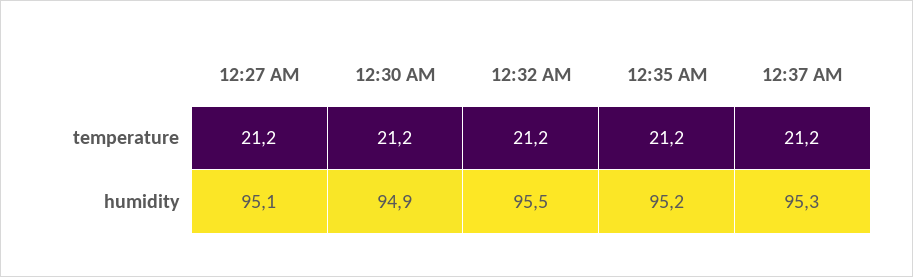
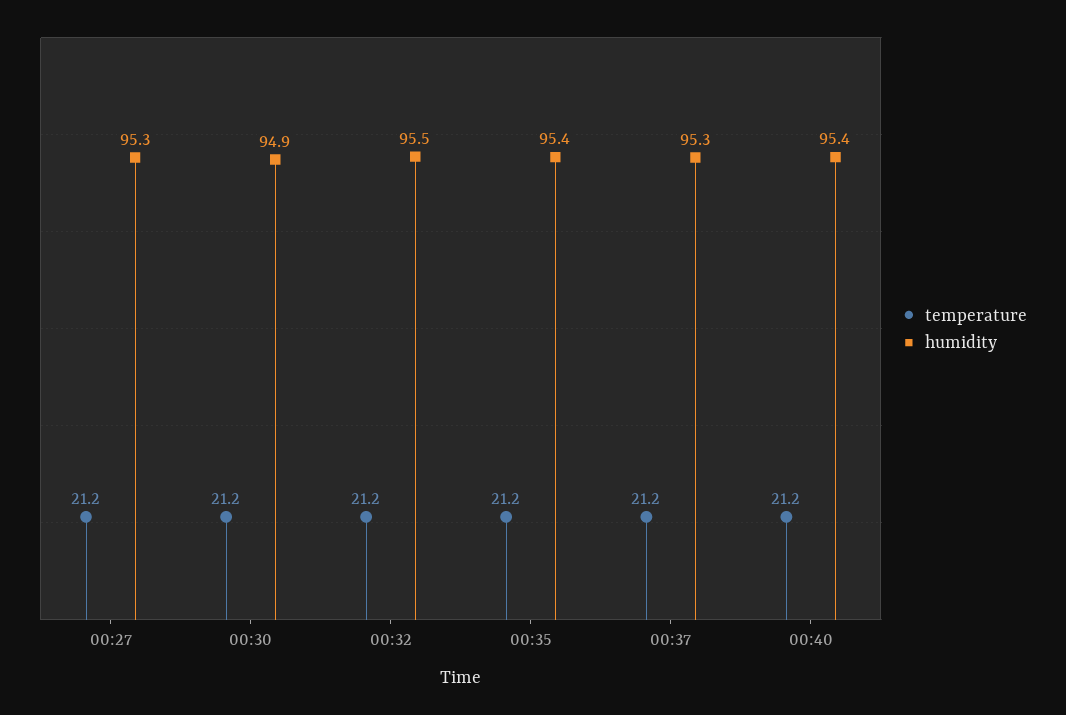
humidity, 12:27 AM: 95.1 -> 95.3
humidity, 12:35 AM: 95.2 -> 95.4
temperature, 00:40: none -> 21.2
humidity, 00:40: none -> 95.4

